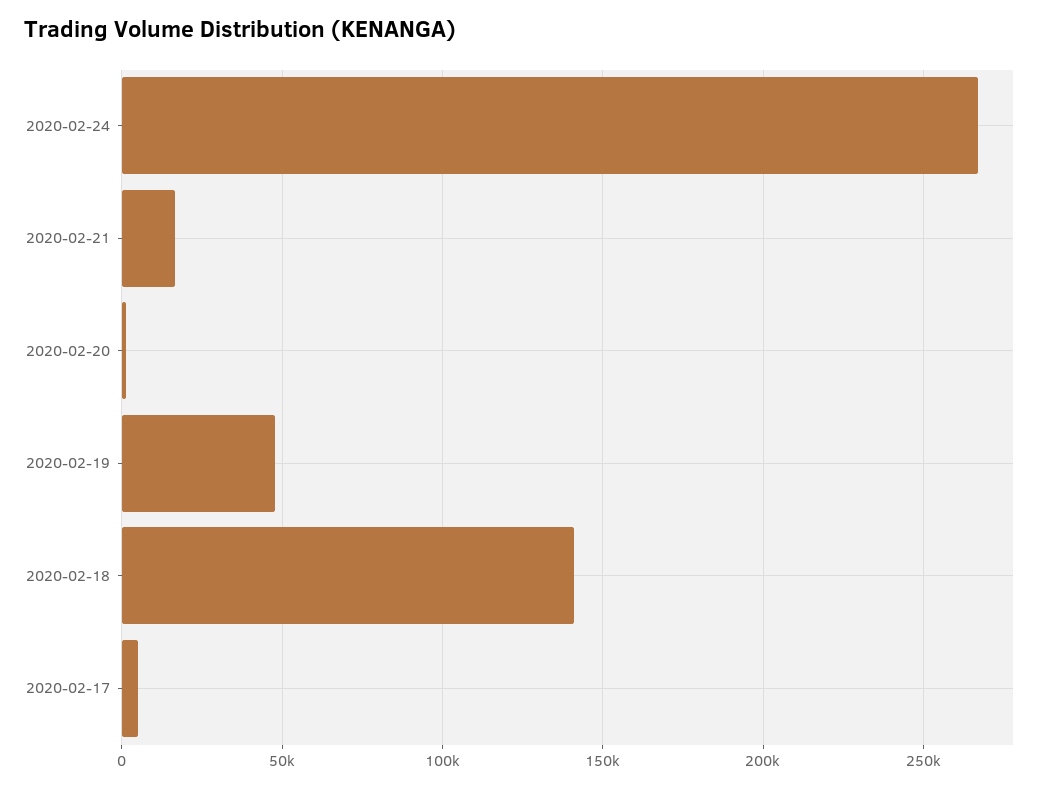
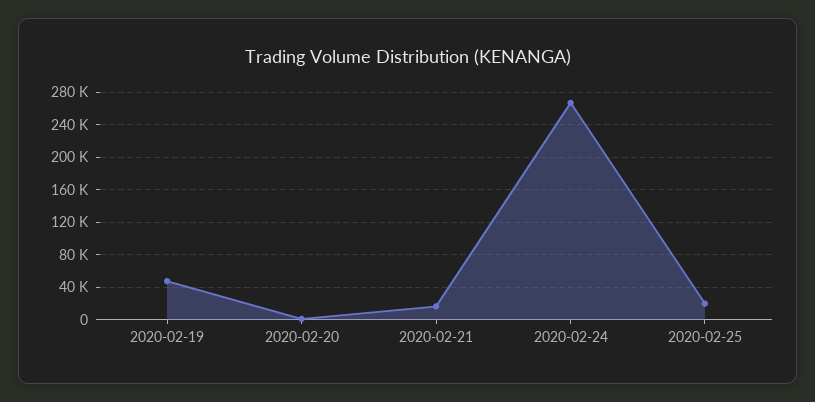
2020-02-18: 140000 -> none
2020-02-17: 5000 -> none
2020-02-25: none -> 20000

